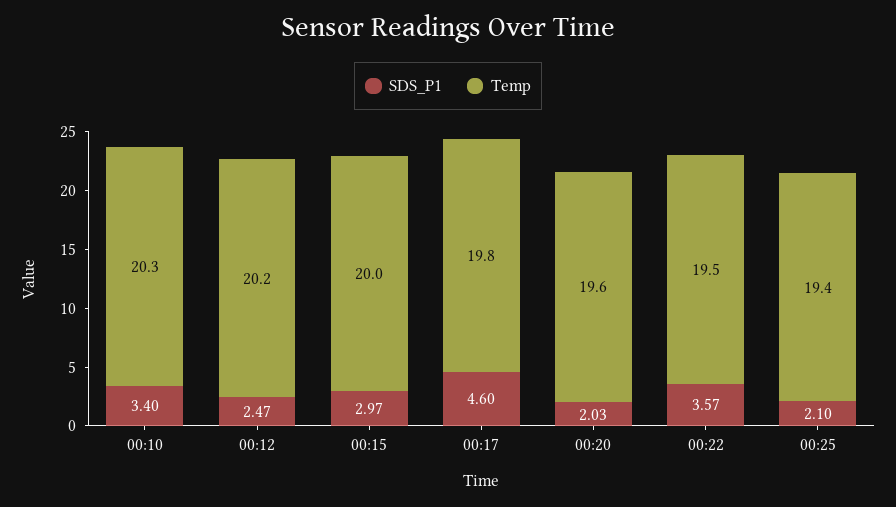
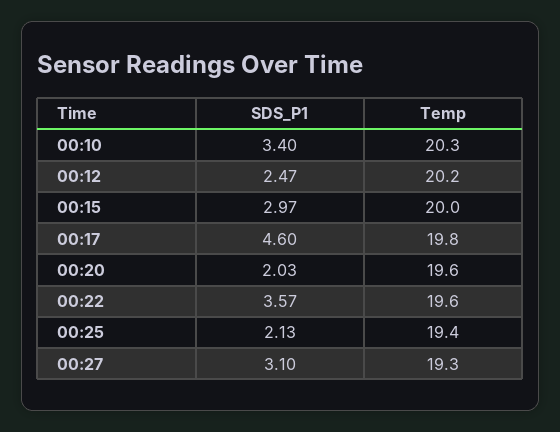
Temp, 00:22: 19.5 -> 19.6
SDS_P1, 00:25: 2.1 -> 2.13
SDS_P1, 00:27: none -> 3.1
Temp, 00:27: none -> 19.3

